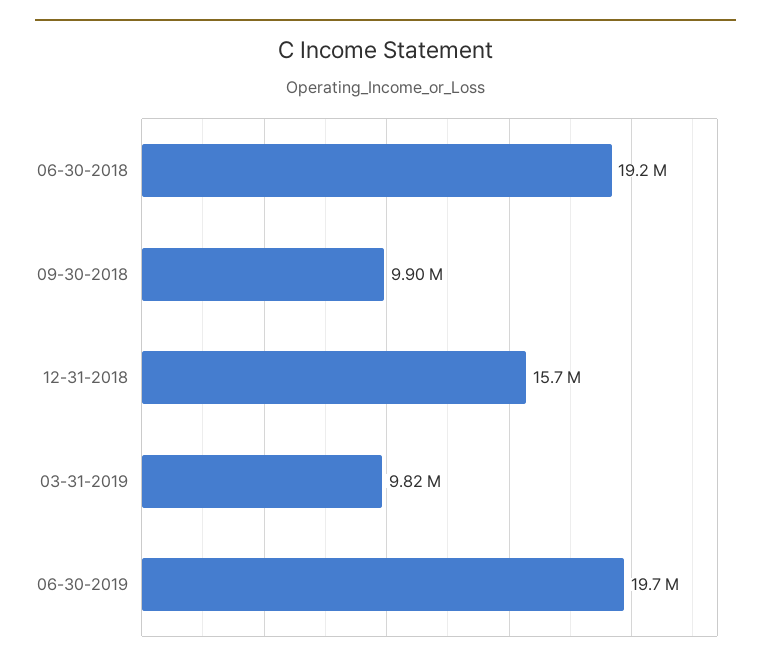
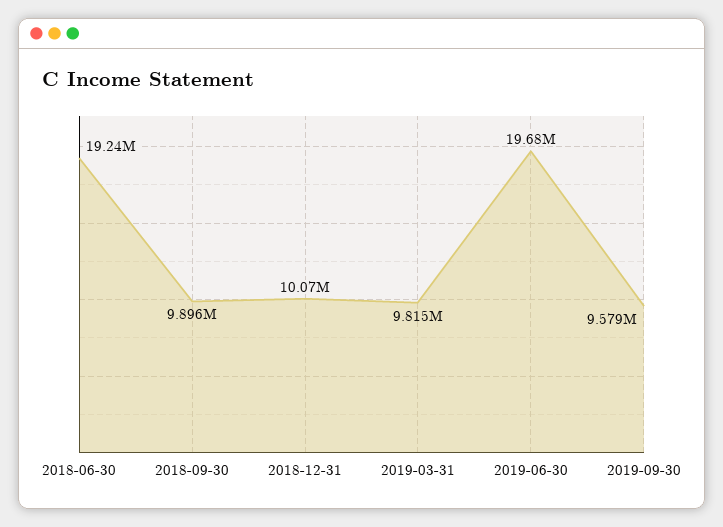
12-31-2018: 15700000 -> 10070000
2019-09-30: none -> 9579000

